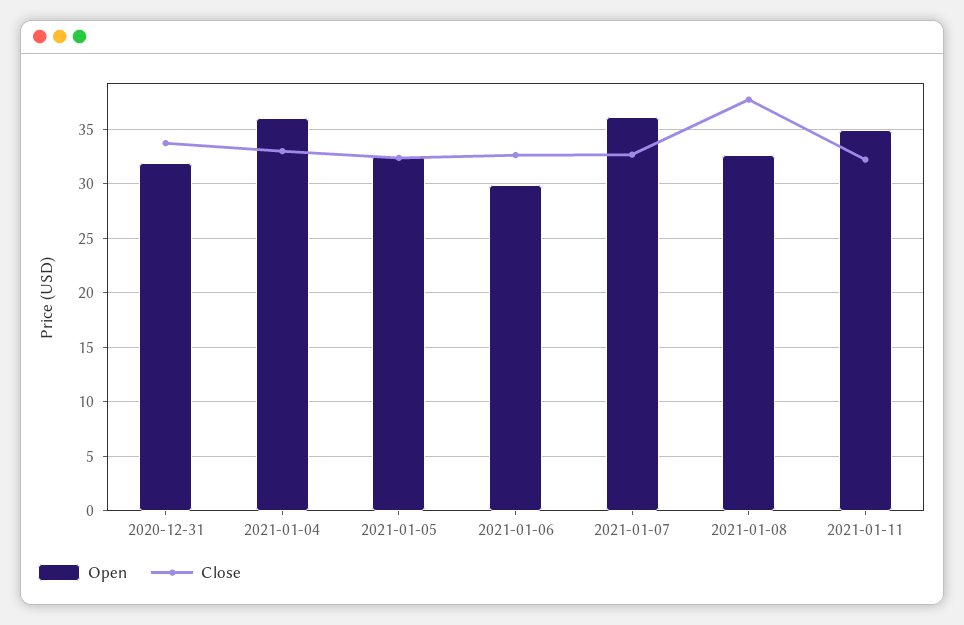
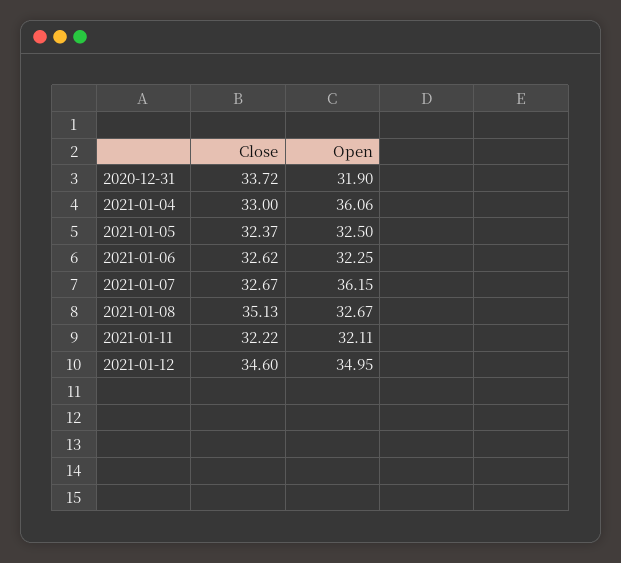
Open, 2021-01-06: 30 -> 32.25
Close, 2021-01-08: 38 -> 35.13
Open, 2021-01-11: 35 -> 32.11
Close, 2021-01-12: none -> 34.6
Open, 2021-01-12: none -> 34.95

